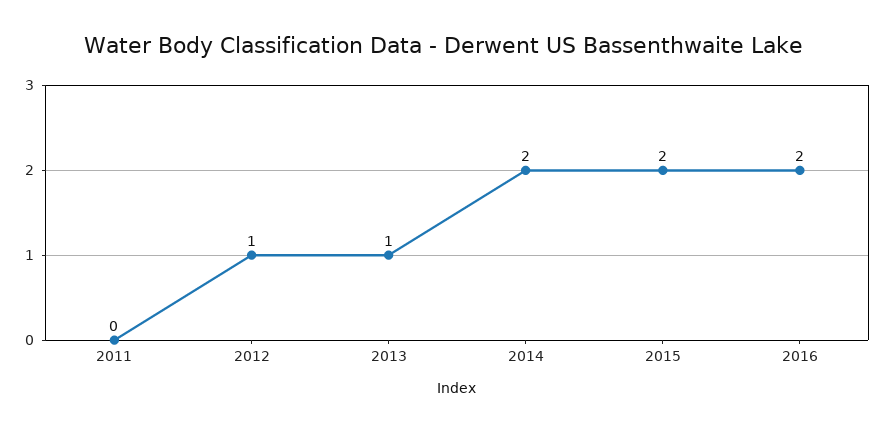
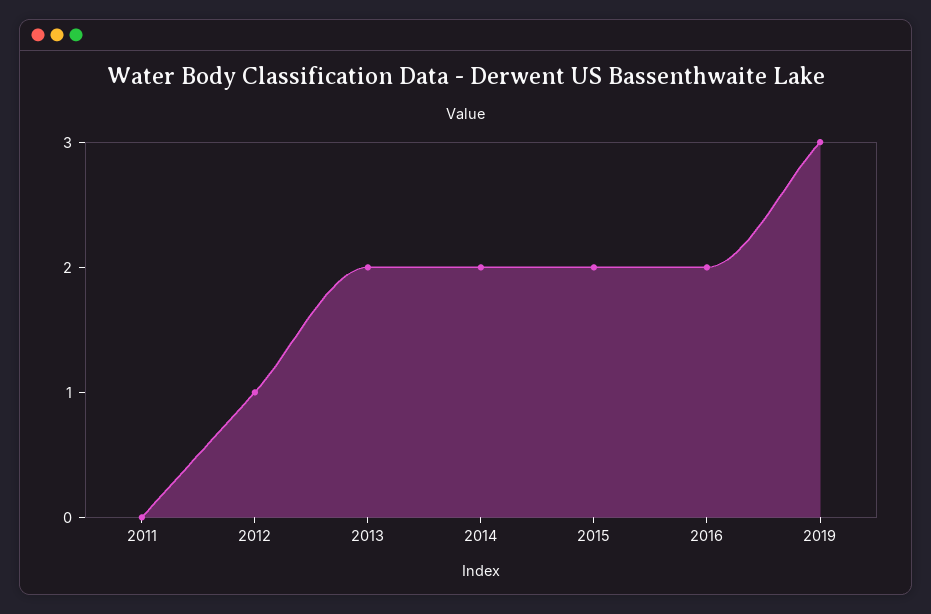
2013: 1 -> 2
2019: none -> 3

